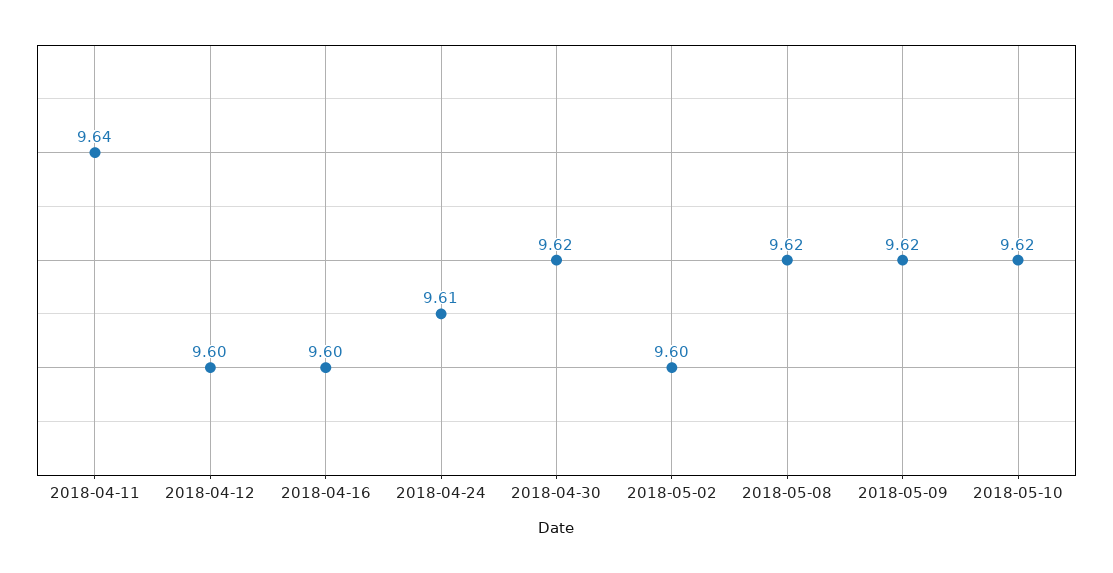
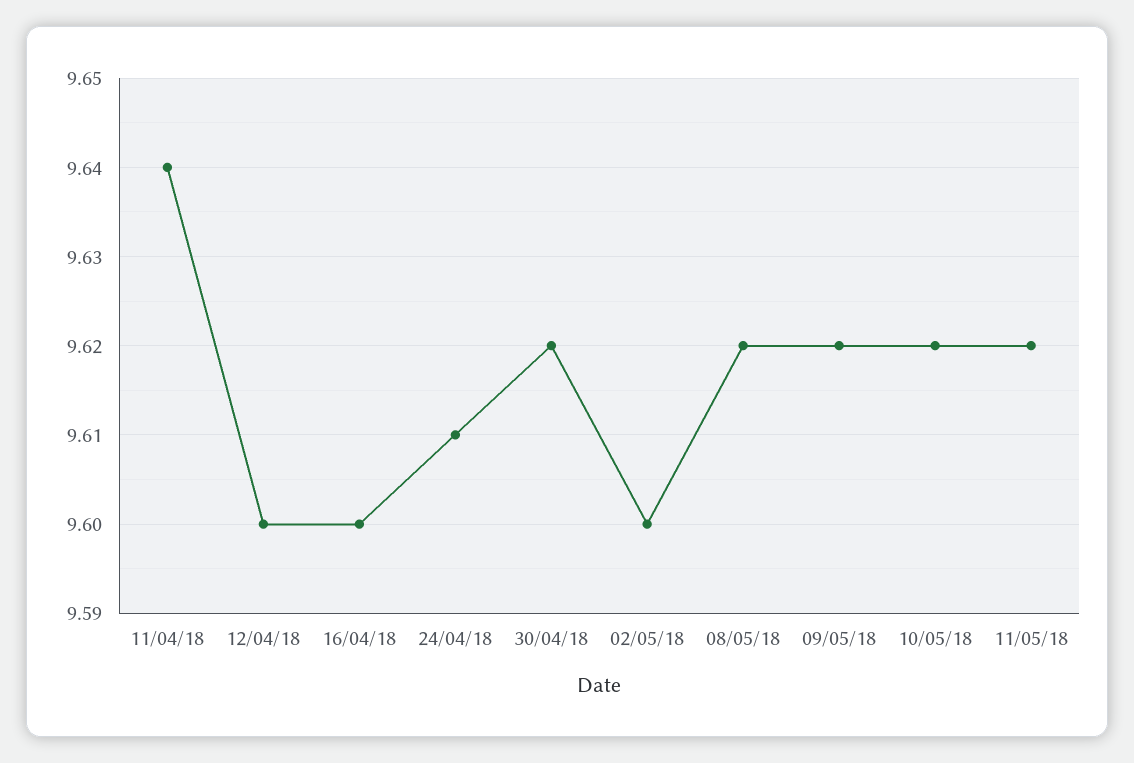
11/05/18: none -> 9.62

